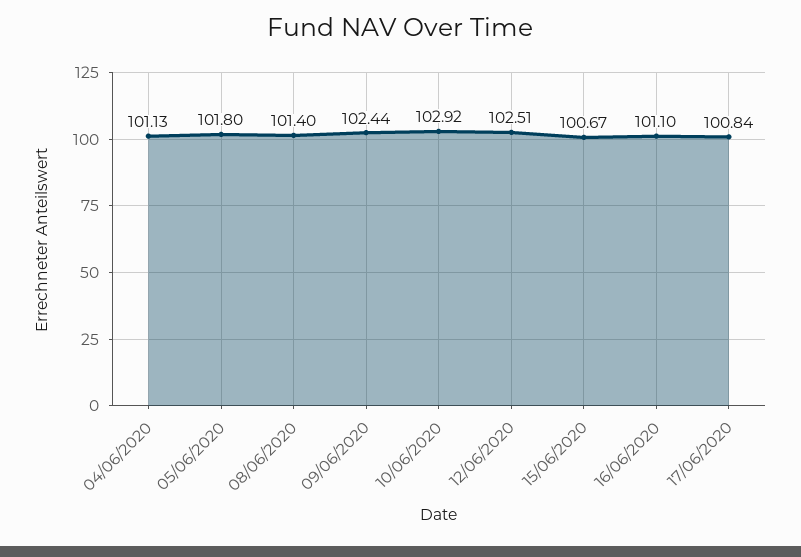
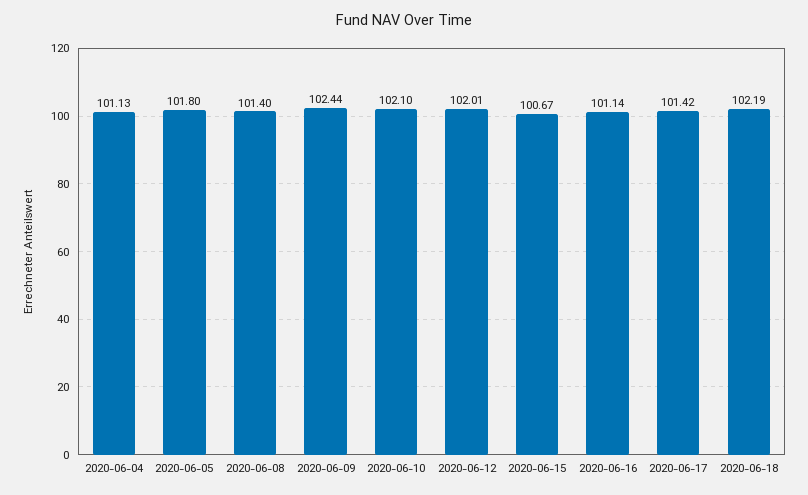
10/06/2020: 102.92 -> 102.1
12/06/2020: 102.51 -> 102.01
16/06/2020: 101.1 -> 101.14
17/06/2020: 100.84 -> 101.42
2020-06-18: none -> 102.19

